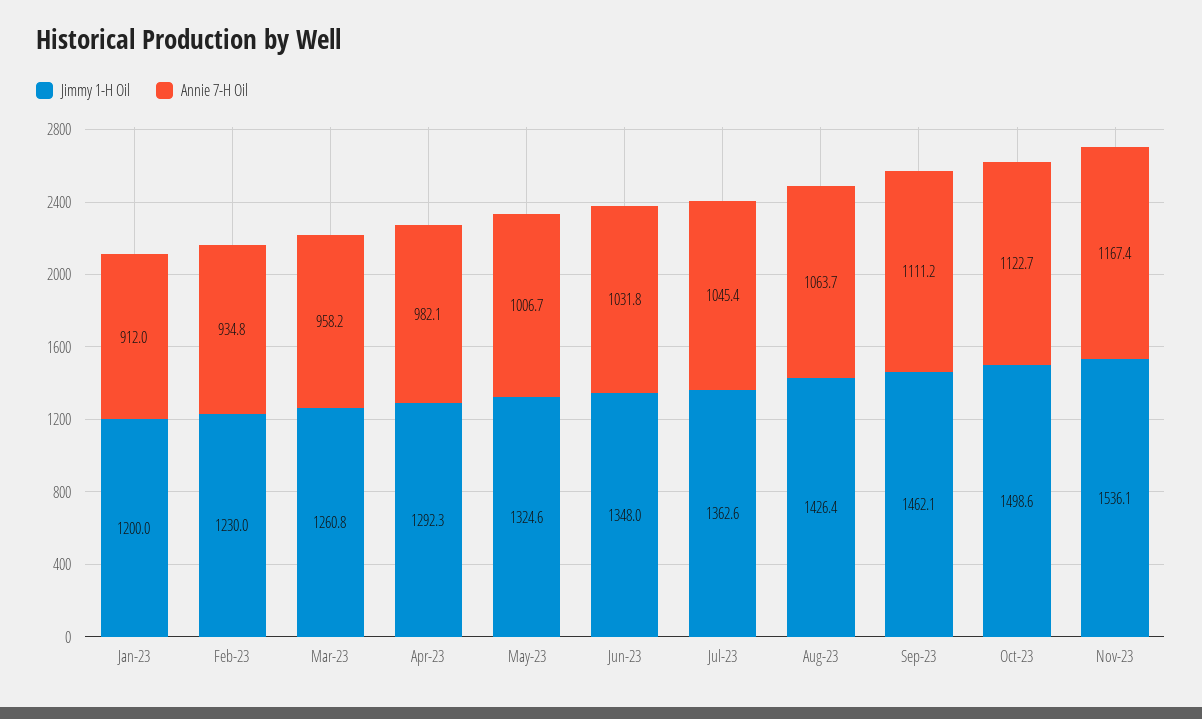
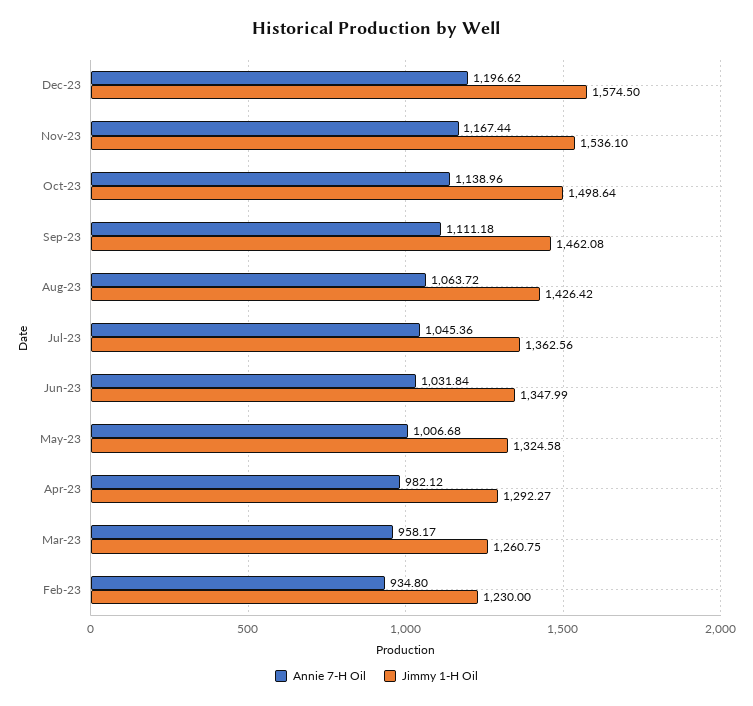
Jimmy 1-H Oil, Jan-23: 1200 -> none
Annie 7-H Oil, Jan-23: 912 -> none
Annie 7-H Oil, Oct-23: 1122.7 -> 1138.96
Annie 7-H Oil, Dec-23: none -> 1196.62
Jimmy 1-H Oil, Dec-23: none -> 1574.5

